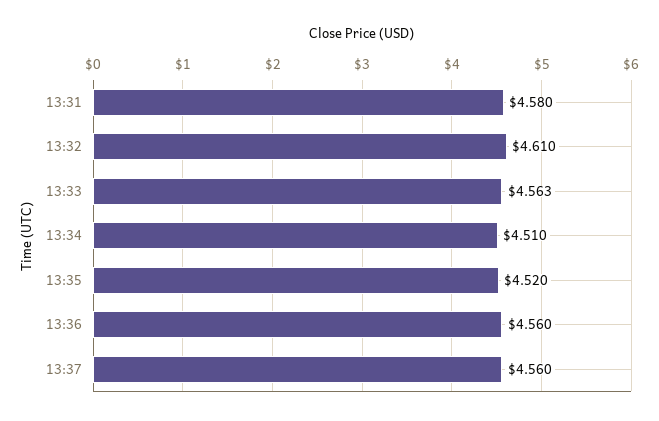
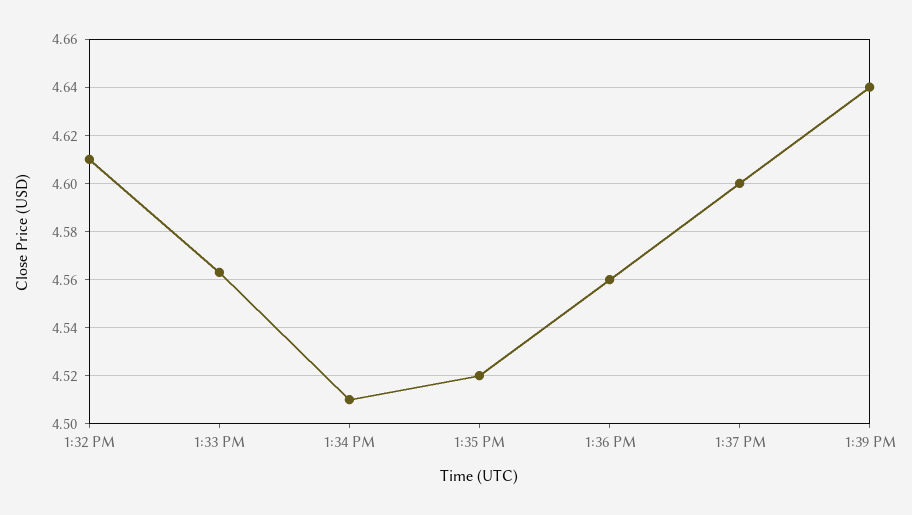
13:31: 4.58 -> none
13:37: 4.56 -> 4.6
1:39 PM: none -> 4.64

